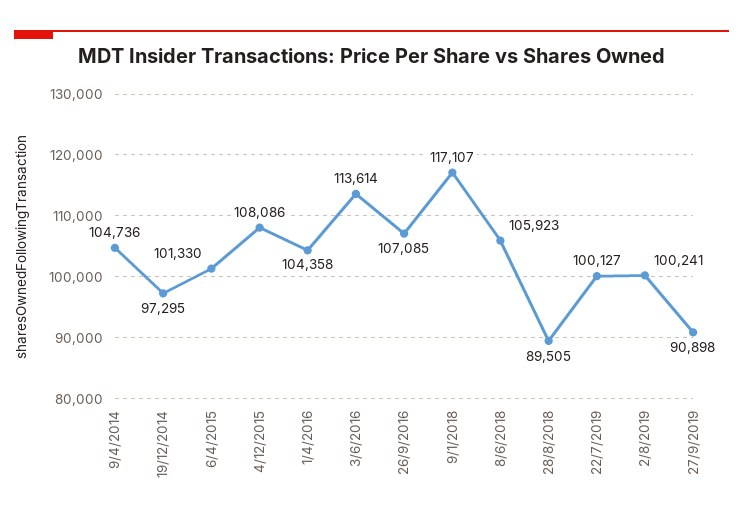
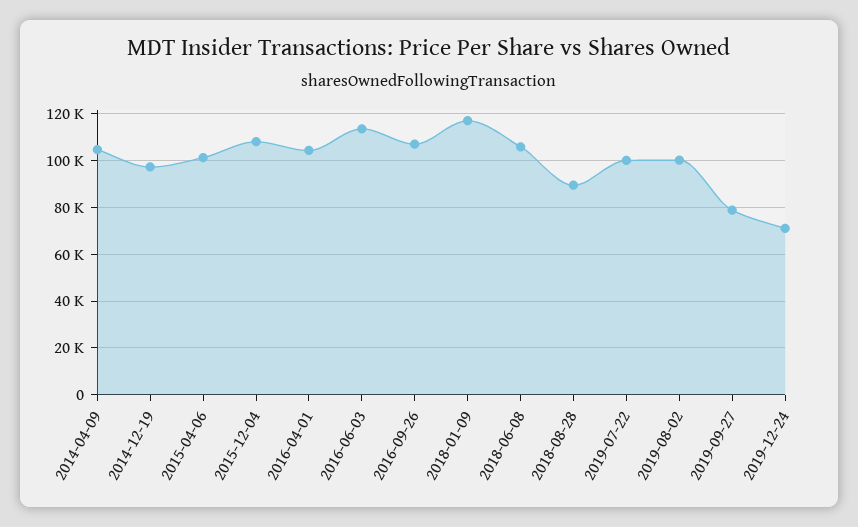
27/9/2019: 90898 -> 80000
2019-12-24: none -> 70000

